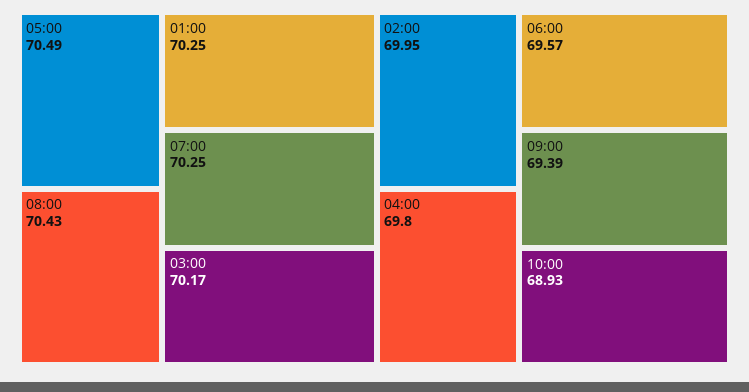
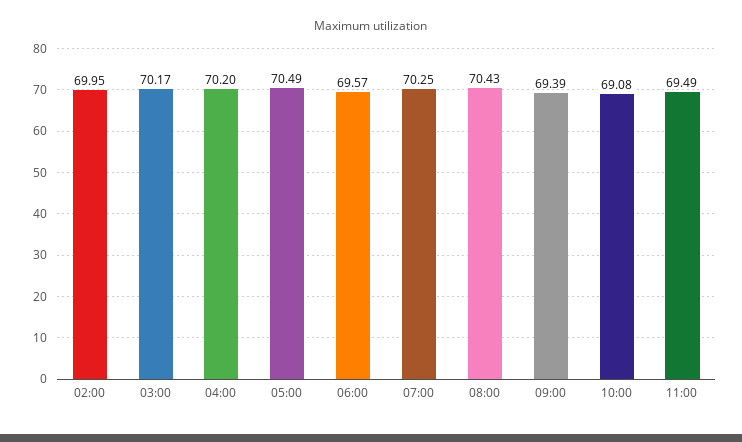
01:00: 70.25 -> none
04:00: 69.8 -> 70.2
10:00: 68.93 -> 69.08
11:00: none -> 69.49

